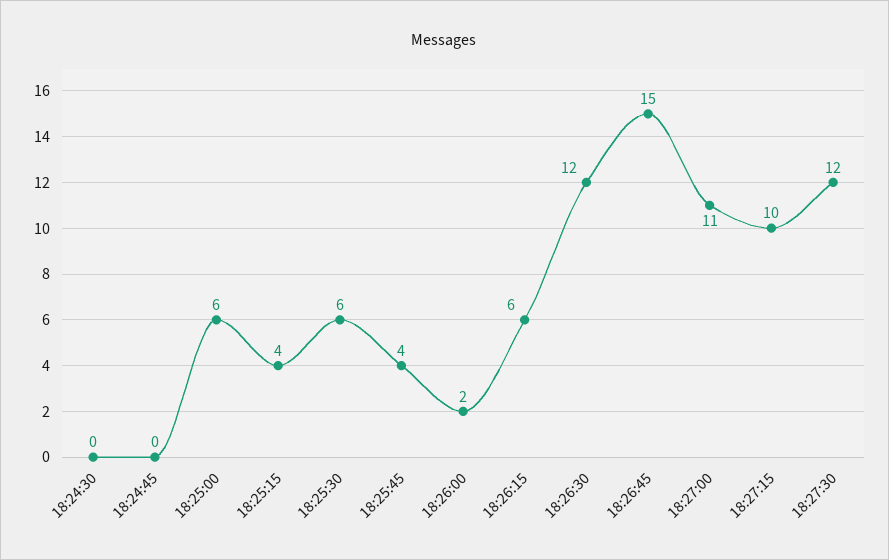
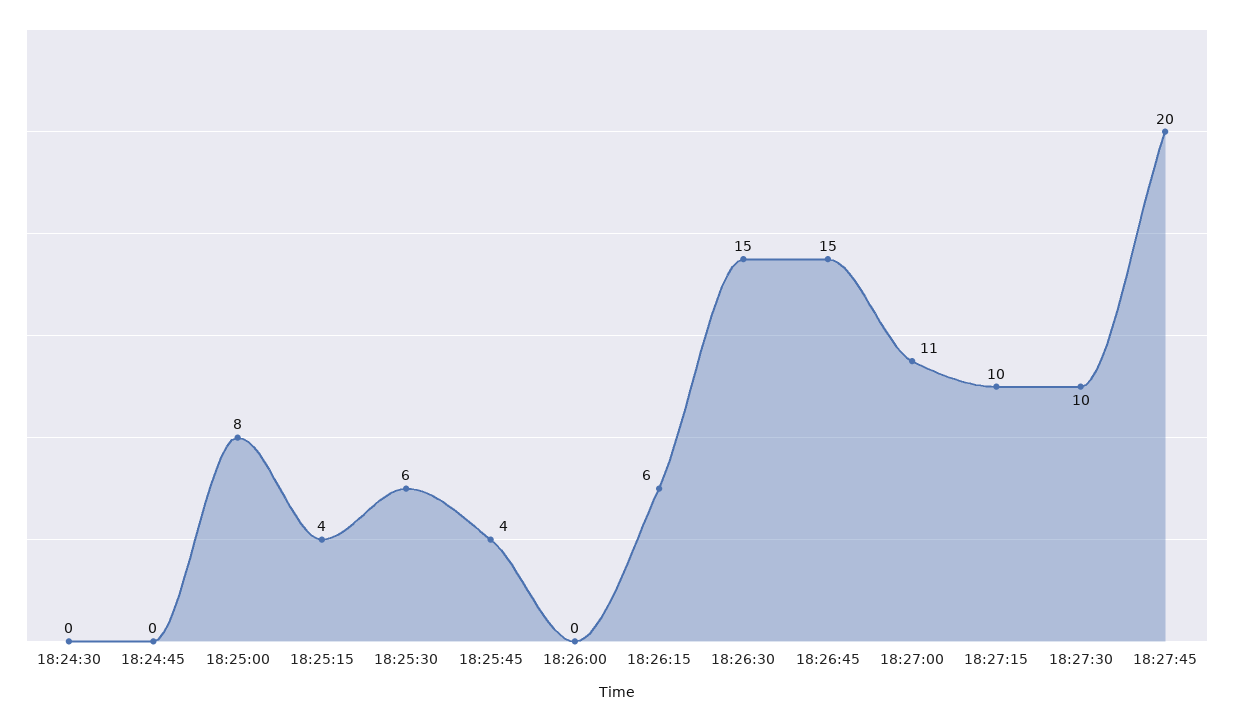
18:25:00: 6 -> 8
18:26:00: 2 -> 0
18:26:30: 12 -> 15
18:27:30: 12 -> 10
18:27:45: none -> 20

